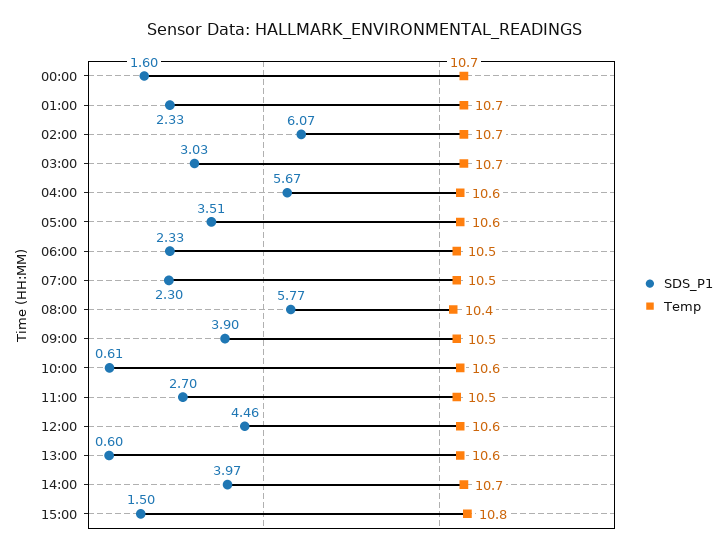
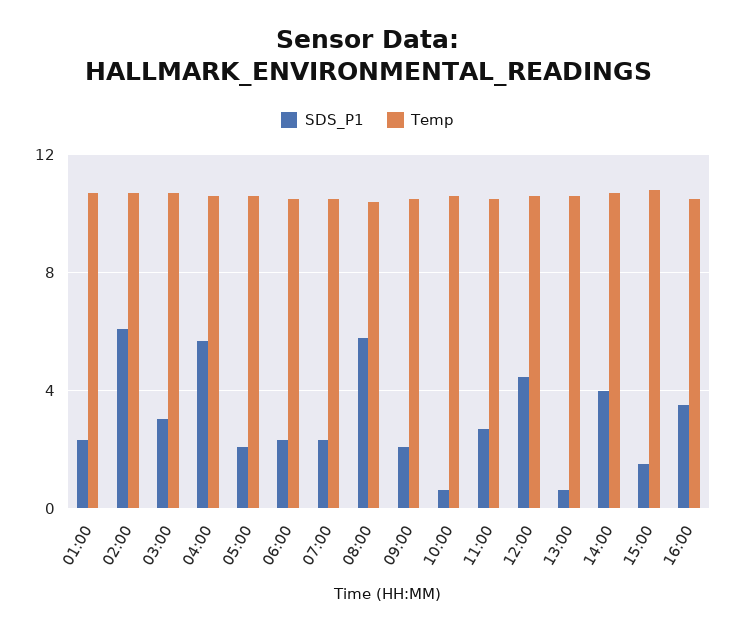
SDS_P1, 00:00: 1.6 -> none
Temp, 00:00: 10.7 -> none
SDS_P1, 05:00: 3.51 -> 2
SDS_P1, 09:00: 3.9 -> 2
SDS_P1, 16:00: none -> 3.5
Temp, 16:00: none -> 10.5

